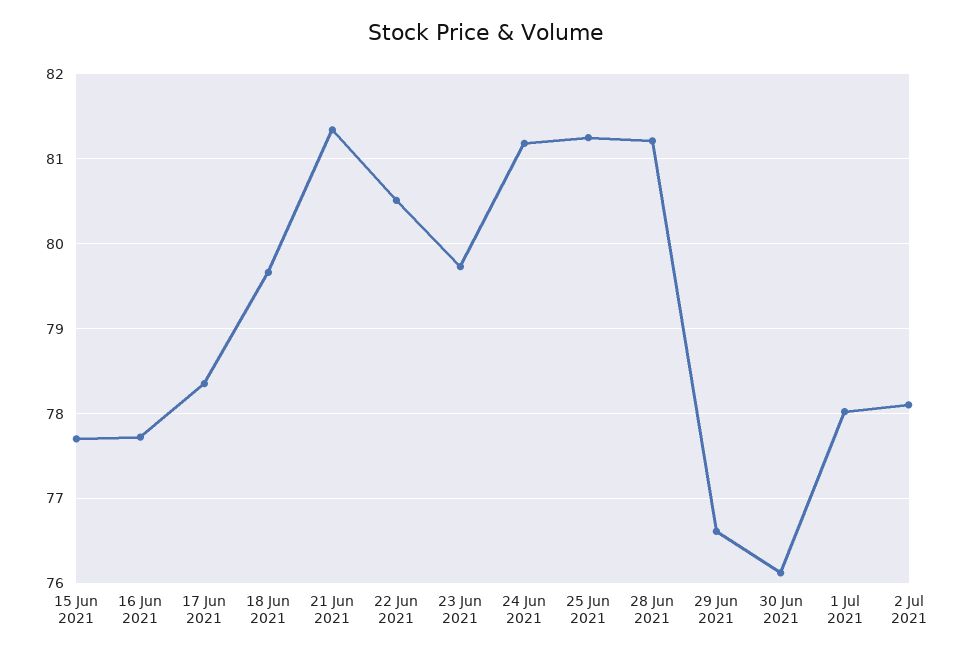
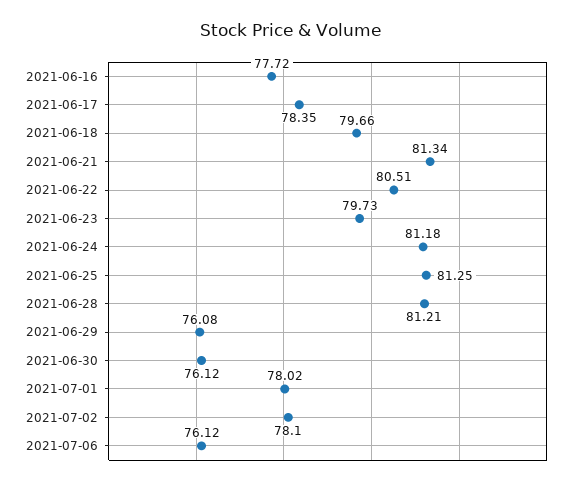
15 Jun 2021: 77.7 -> none
29 Jun 2021: 76.6 -> 76.08
2021-07-06: none -> 76.12

